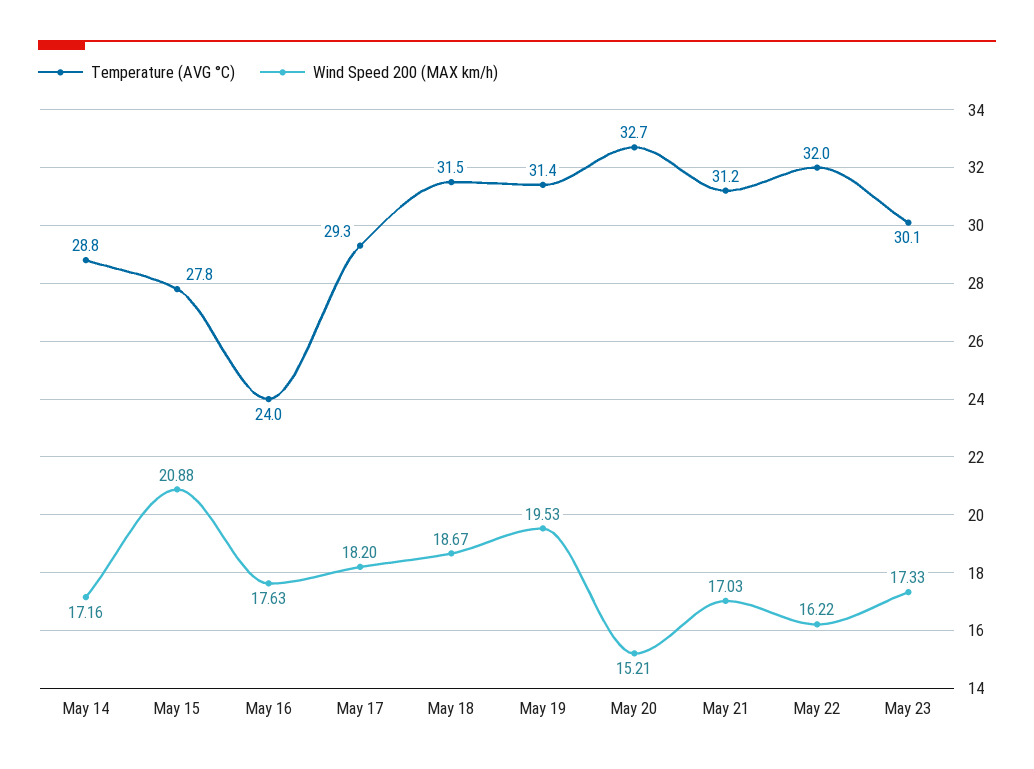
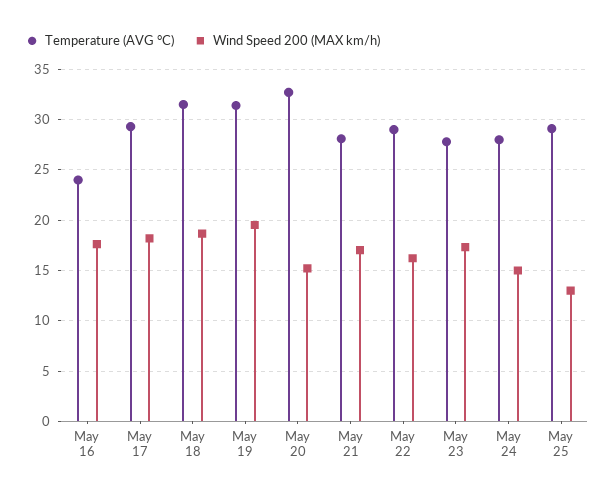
Temperature (AVG °C), May 14: 28.8 -> none
Wind Speed 200 (MAX km/h), May 14: 17.16 -> none
Temperature (AVG °C), May 15: 27.8 -> none
Wind Speed 200 (MAX km/h), May 15: 20.88 -> none
Temperature (AVG °C), May 21: 31.2 -> 28
Temperature (AVG °C), May 22: 32 -> 29
Temperature (AVG °C), May 23: 30.1 -> 28
Temperature (AVG °C), May 24: none -> 28
Wind Speed 200 (MAX km/h), May 24: none -> 15
Temperature (AVG °C), May 25: none -> 29
Wind Speed 200 (MAX km/h), May 25: none -> 13

